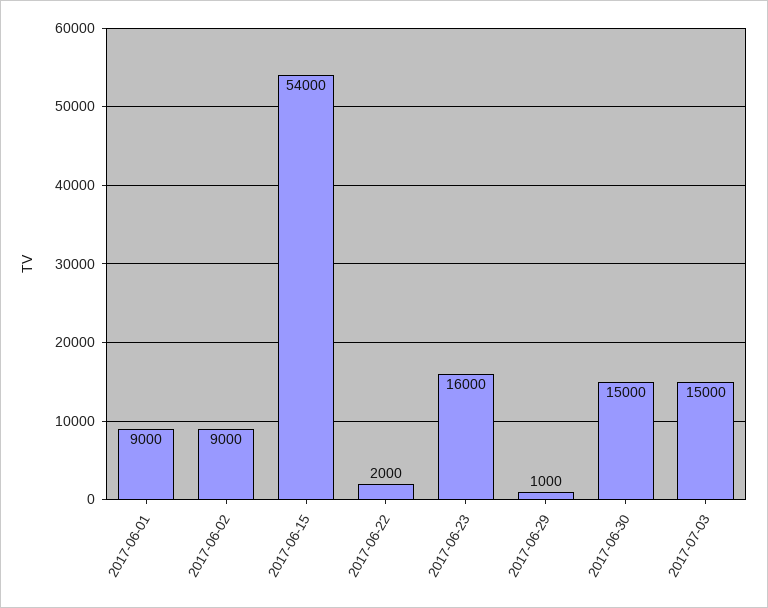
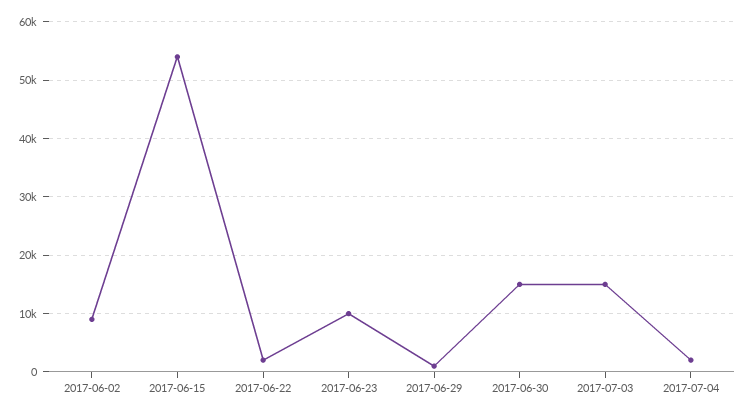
2017-06-01: 9000 -> none
2017-06-23: 16000 -> 10000
2017-07-04: none -> 2000

